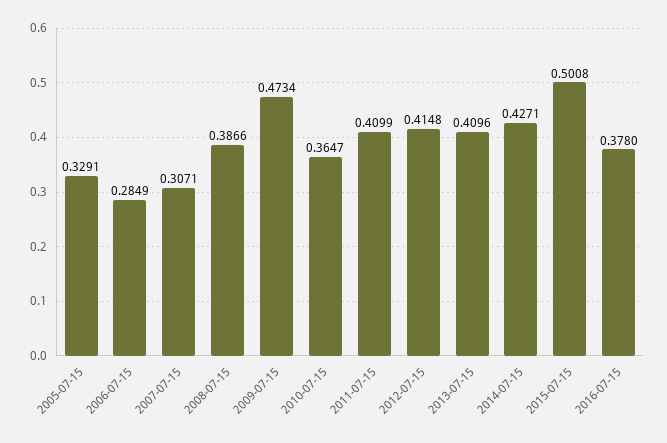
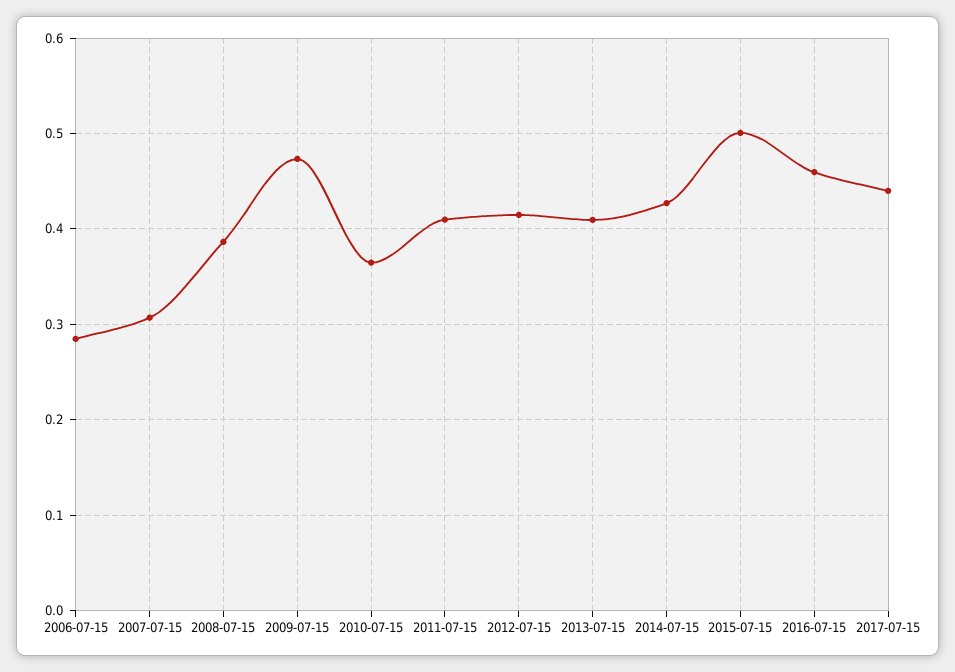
2005-07-15: 0.3291 -> none
2016-07-15: 0.378 -> 0.46
2017-07-15: none -> 0.44

